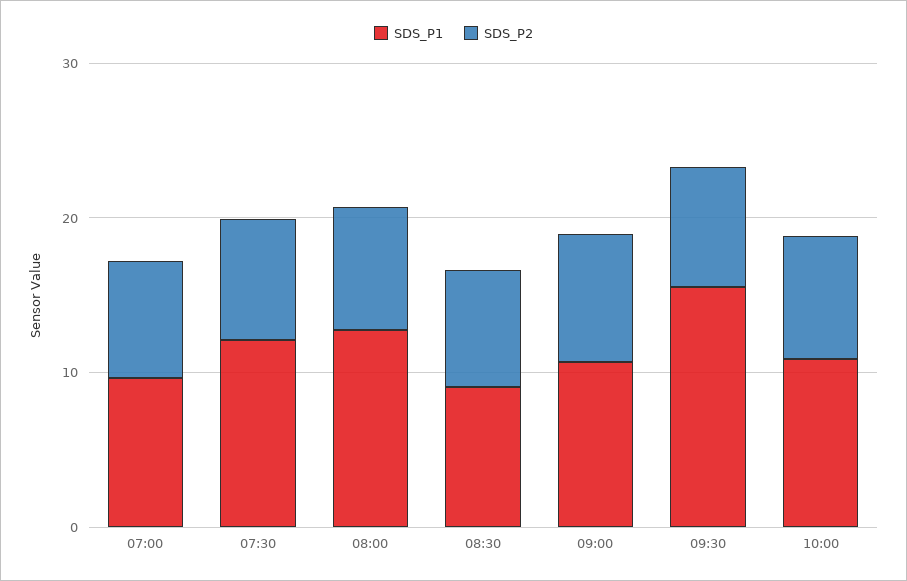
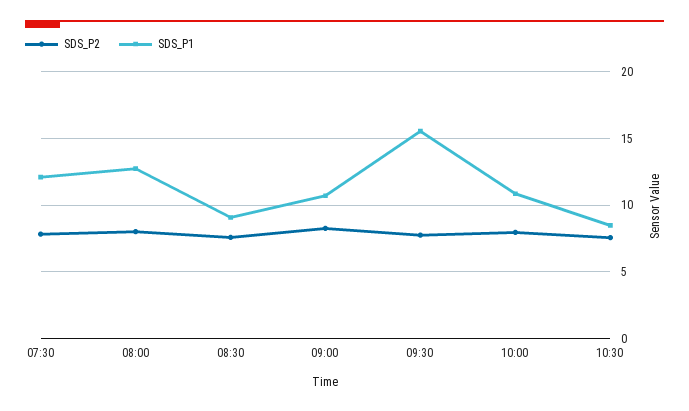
SDS_P1, 07:00: 10 -> none
SDS_P2, 07:00: 8 -> none
SDS_P2, 10:30: none -> 7.5
SDS_P1, 10:30: none -> 8.5

